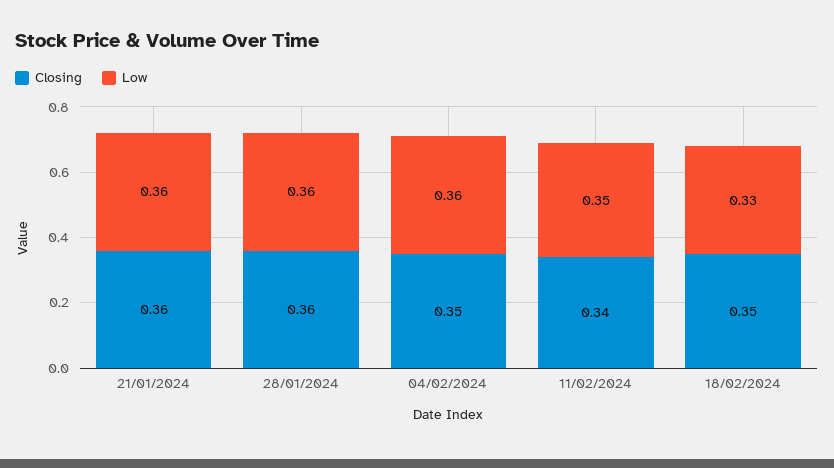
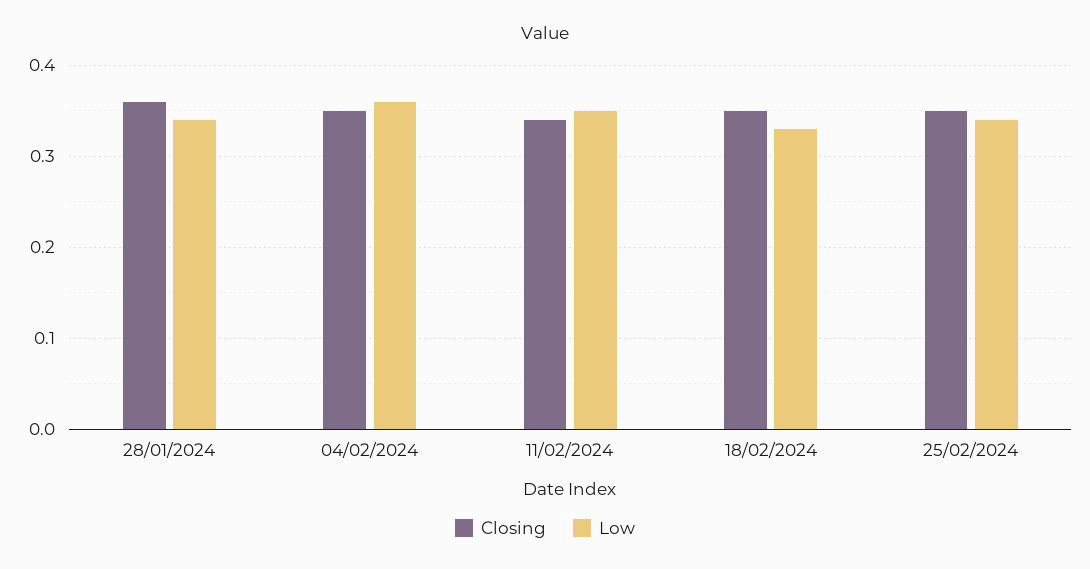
Closing, 21/01/2024: 0.36 -> none
Low, 21/01/2024: 0.36 -> none
Low, 28/01/2024: 0.36 -> 0.34
Closing, 25/02/2024: none -> 0.35
Low, 25/02/2024: none -> 0.34

